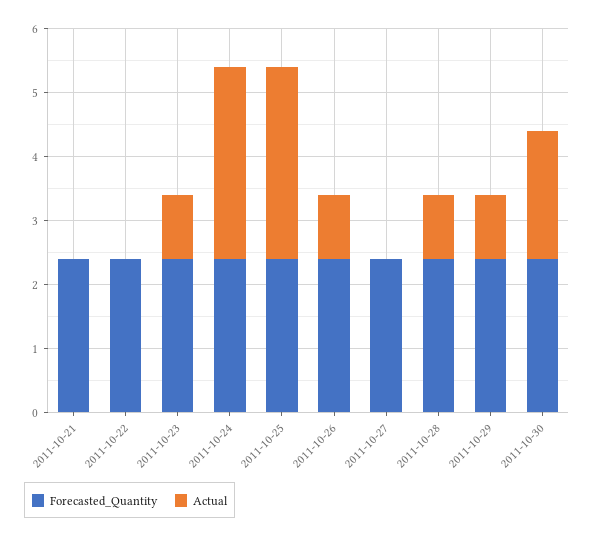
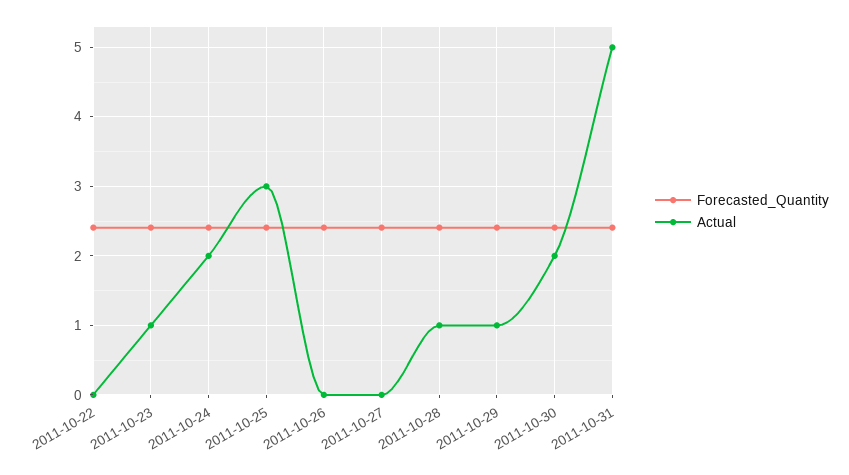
Forecasted_Quantity, 2011-10-21: 2.4 -> none
Actual, 2011-10-21: 0 -> none
Actual, 2011-10-24: 3 -> 2
Actual, 2011-10-26: 1 -> 0
Forecasted_Quantity, 2011-10-31: none -> 2.4
Actual, 2011-10-31: none -> 5

